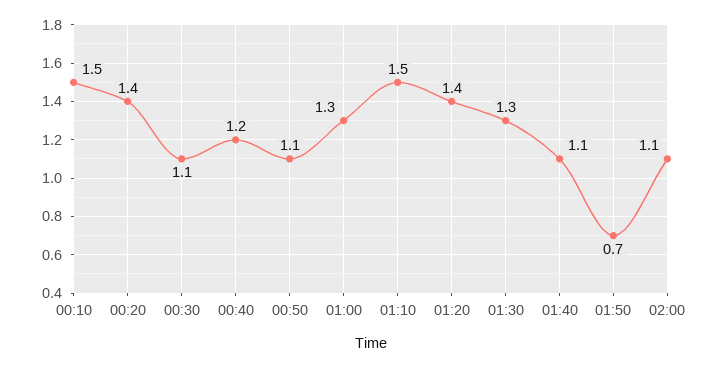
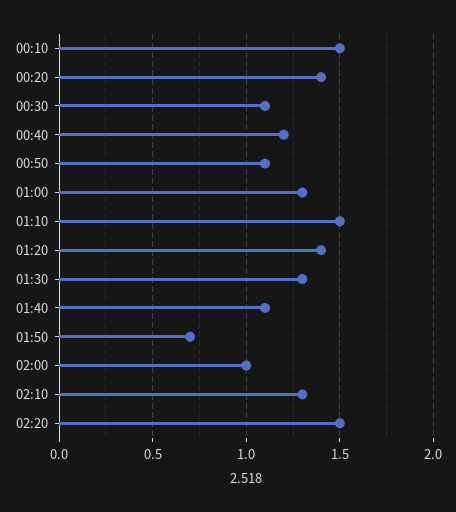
02:00: 1.1 -> 1
02:10: none -> 1.3
02:20: none -> 1.5

